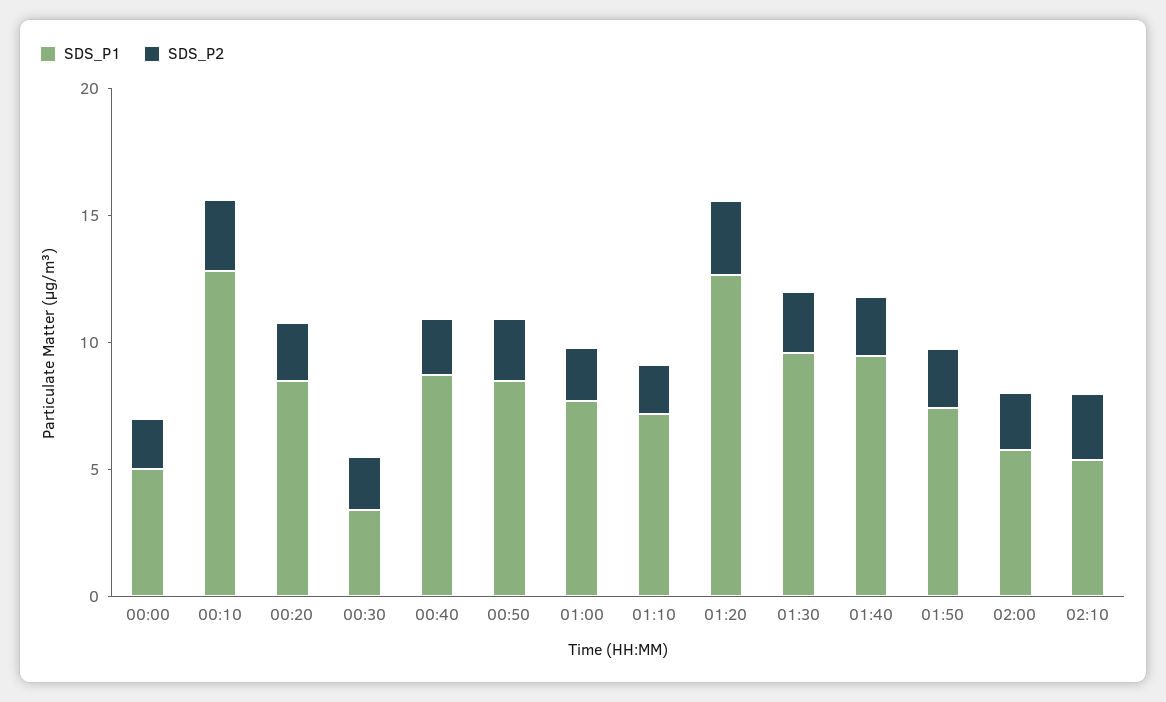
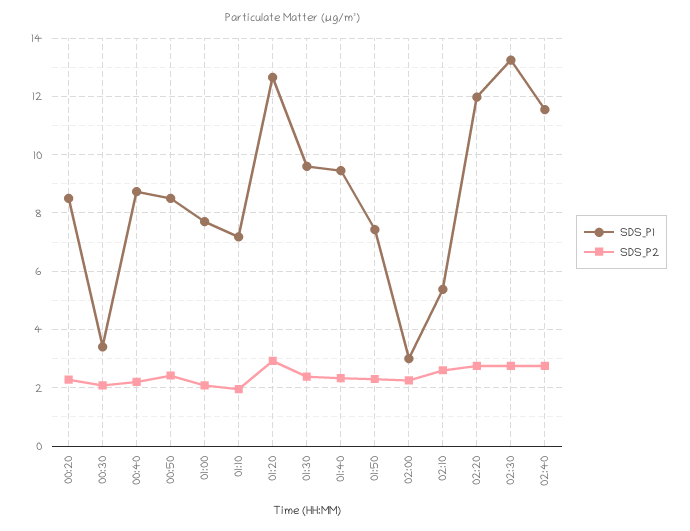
SDS_P1, 00:00: 5 -> none
SDS_P2, 00:00: 2 -> none
SDS_P1, 00:10: 13 -> none
SDS_P2, 00:10: 3 -> none
SDS_P1, 02:00: 6 -> 3
SDS_P1, 02:20: none -> 12
SDS_P2, 02:20: none -> 2.75
SDS_P1, 02:30: none -> 13.25
SDS_P2, 02:30: none -> 2.75
SDS_P1, 02:40: none -> 11.5
SDS_P2, 02:40: none -> 2.75

